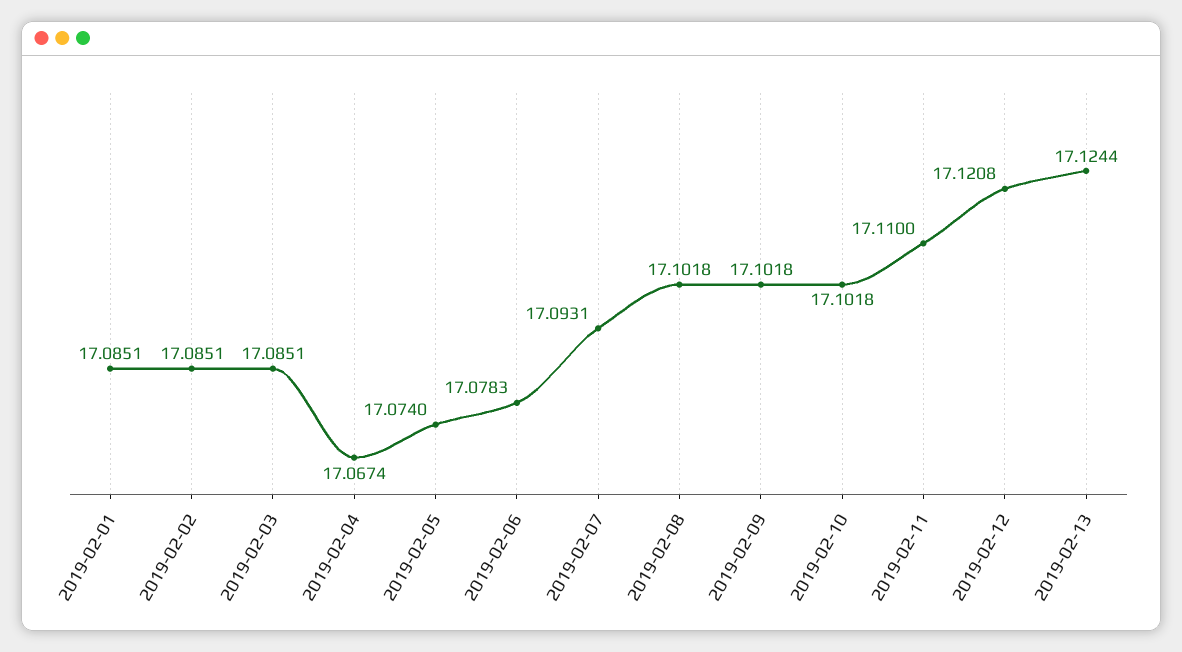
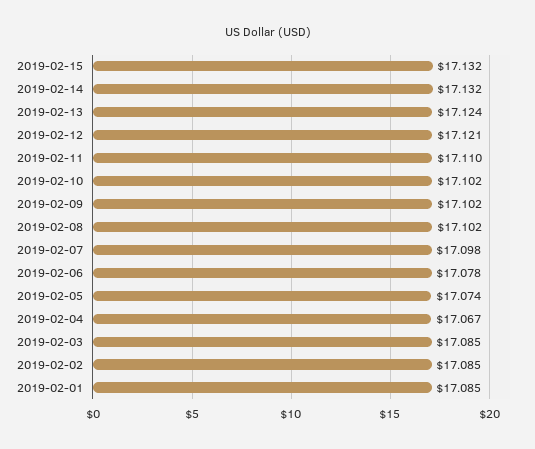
2019-02-07: 17.0931 -> 17.098
2019-02-15: none -> 17.132
2019-02-14: none -> 17.132

